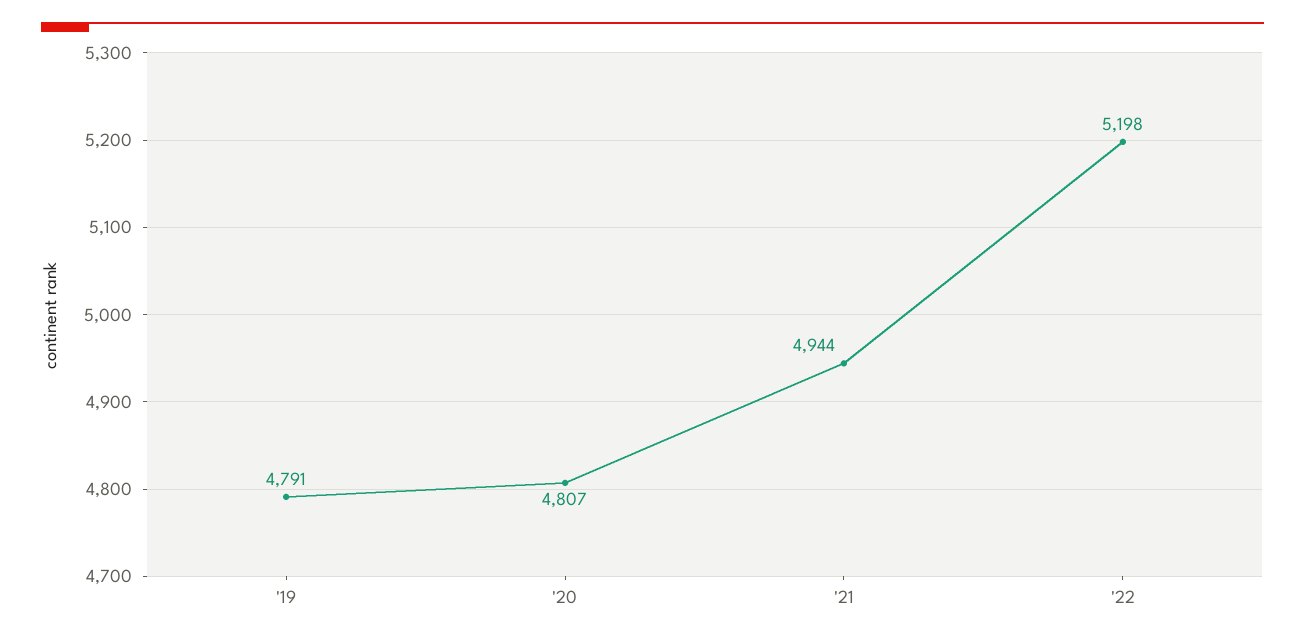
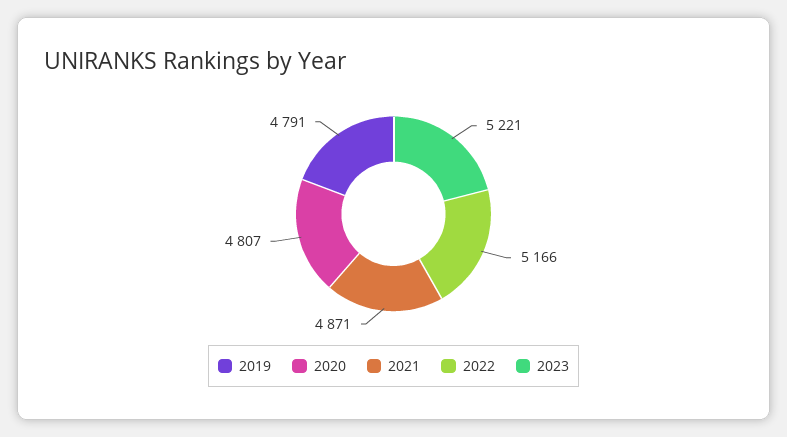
'21: 4944 -> 4871
'22: 5198 -> 5166
2023: none -> 5221

